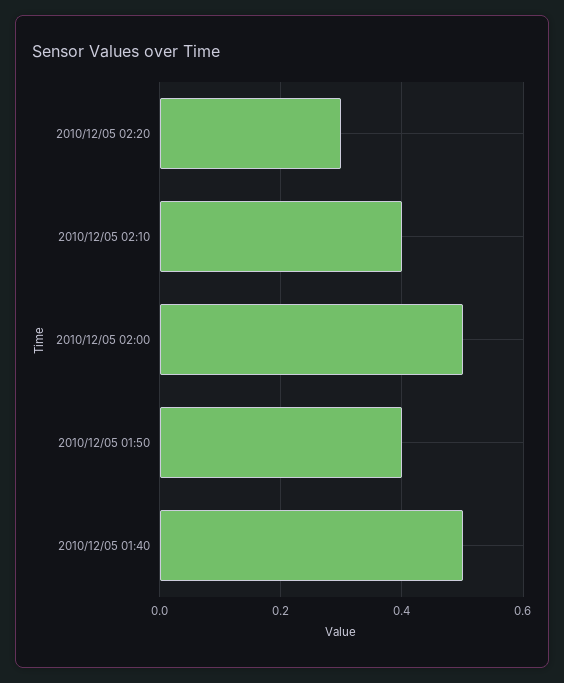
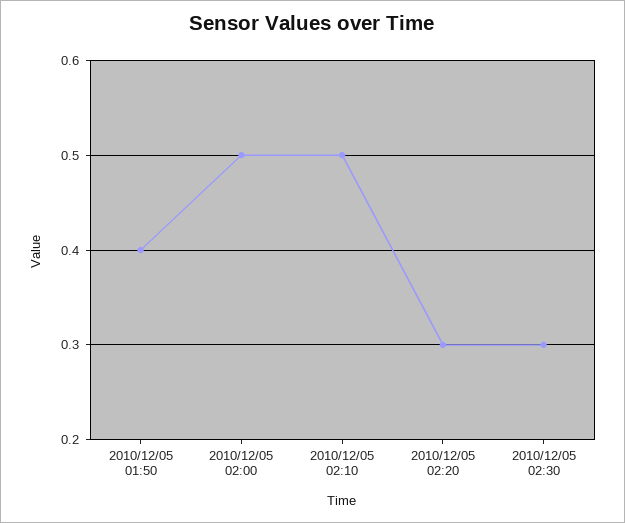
2010/12/05 02:10: 0.4 -> 0.5
2010/12/05 01:40: 0.5 -> none
2010/12/05 02:30: none -> 0.3

